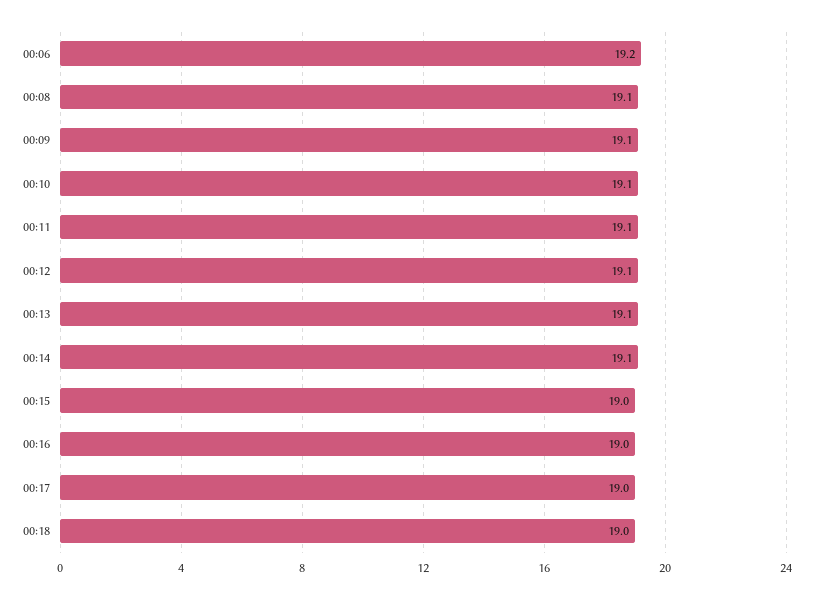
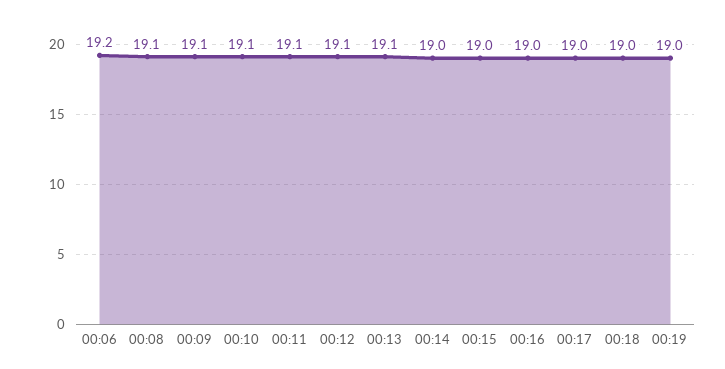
00:14: 19.1 -> 19
00:19: none -> 19

